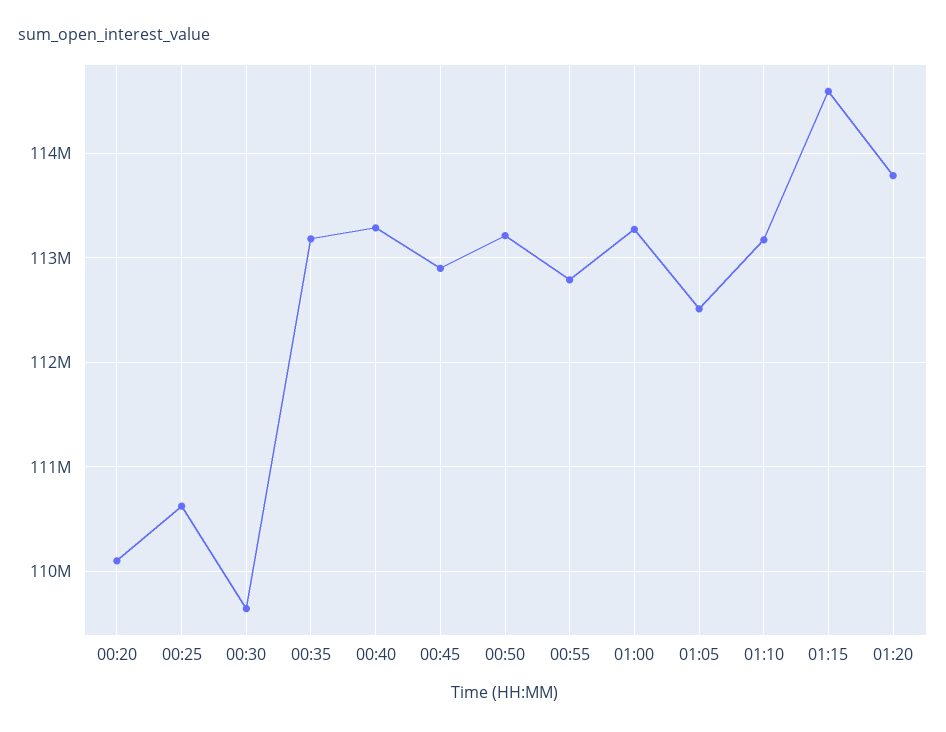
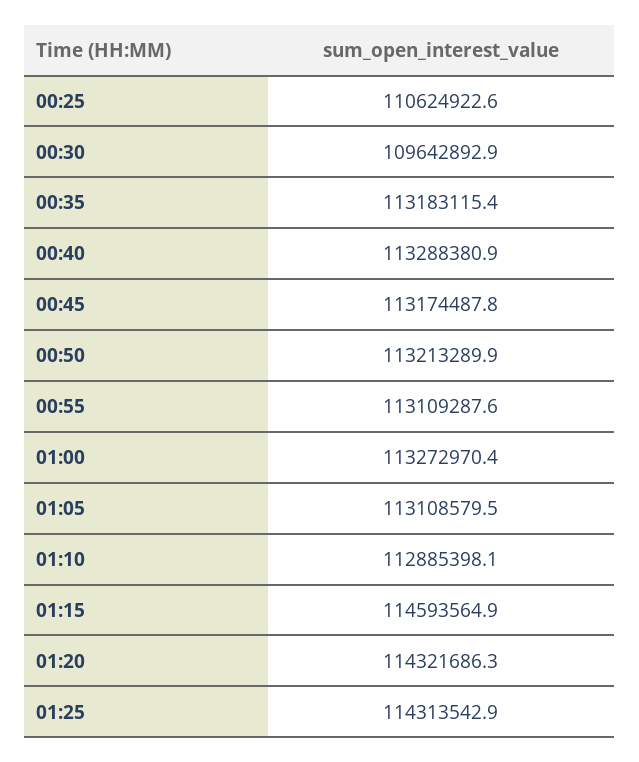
00:20: 110100000 -> none
00:45: 112900000 -> 113174487.8
00:55: 112800000 -> 113109287.6
01:05: 112500000 -> 113108579.5
01:10: 113200000 -> 112885398.1
01:20: 113800000 -> 114321686.3
01:25: none -> 114313542.9

